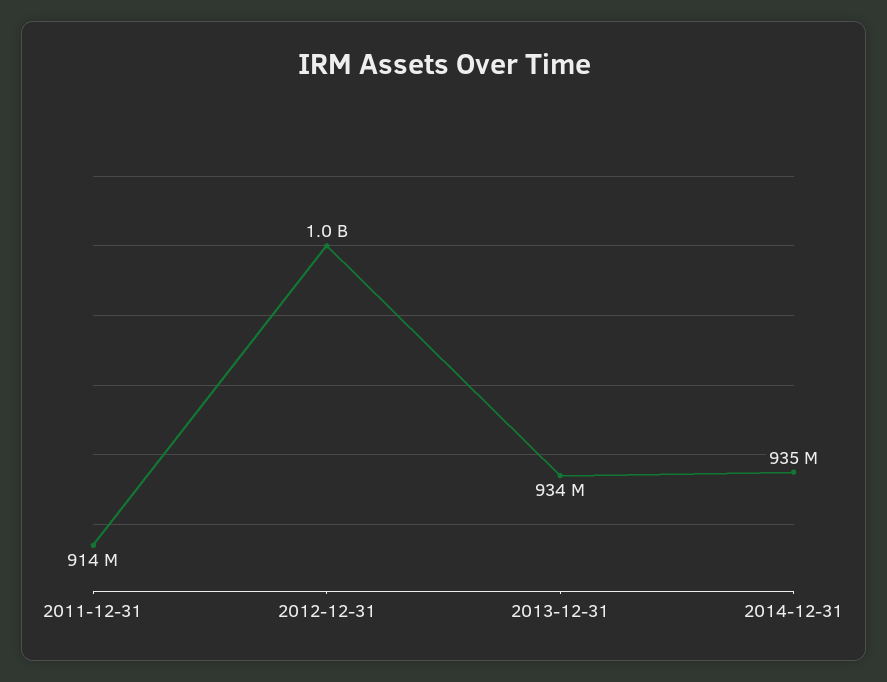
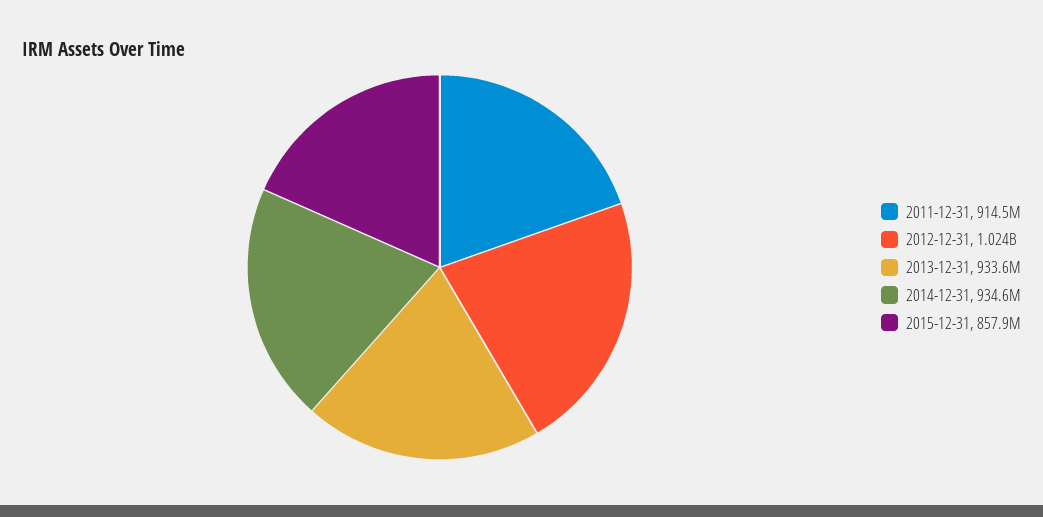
2015-12-31: none -> 857900000

